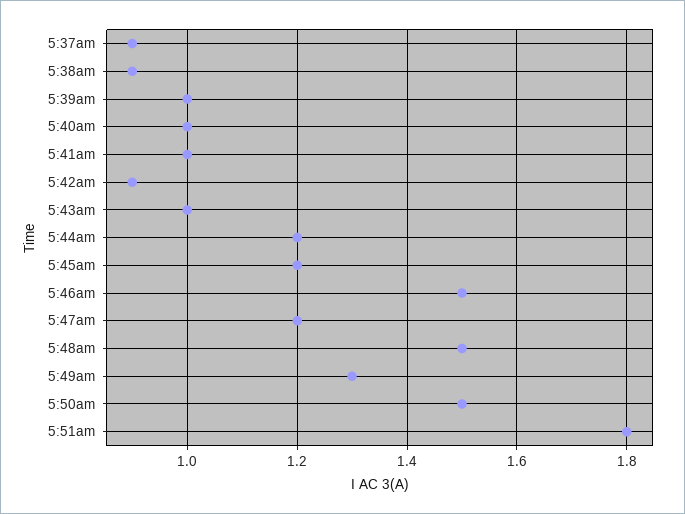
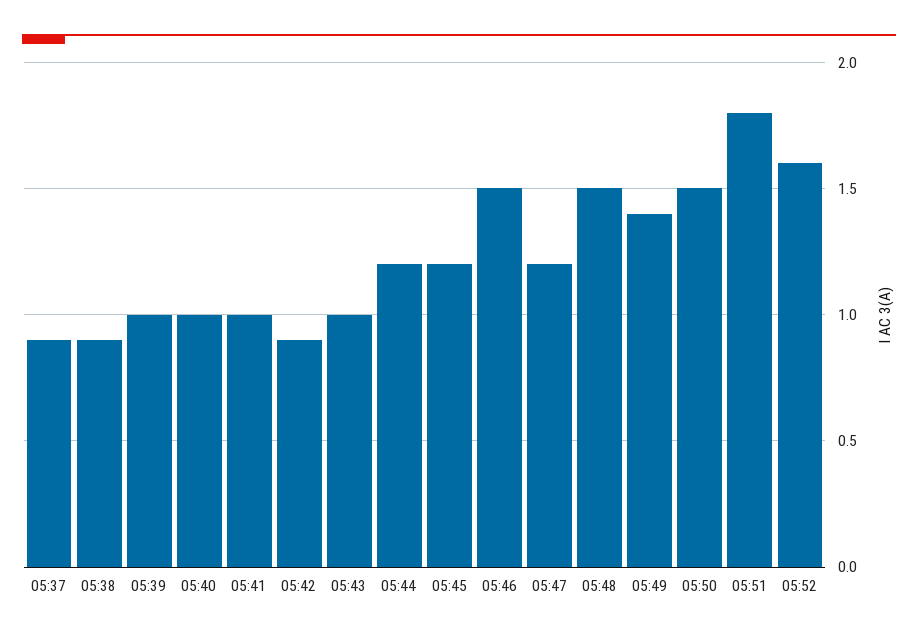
5:49am: 1.3 -> 1.4
05:52: none -> 1.6

